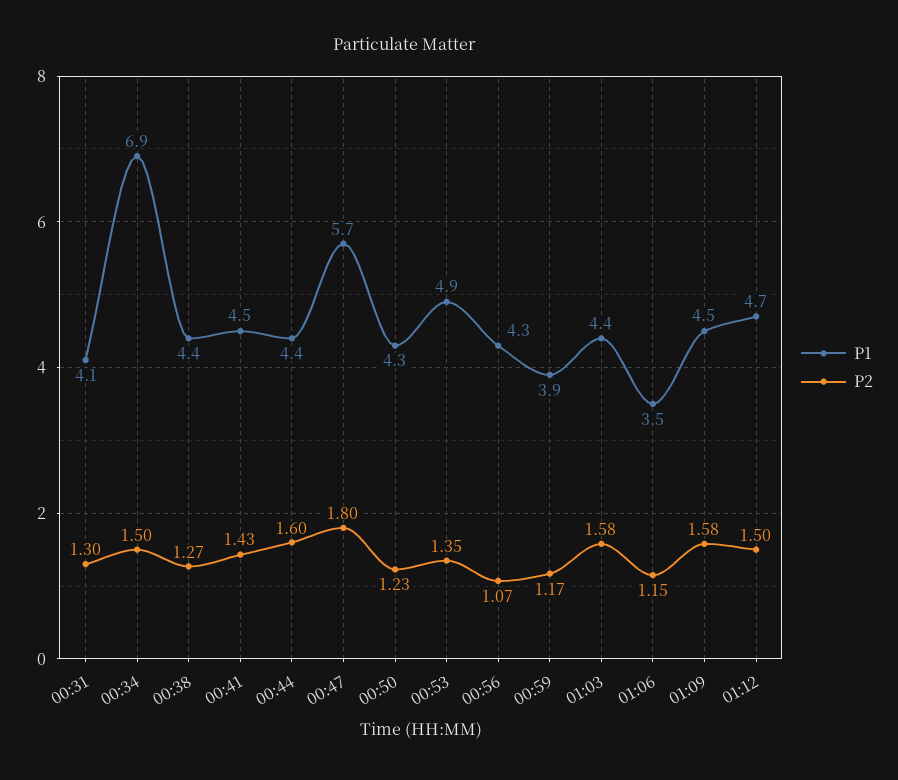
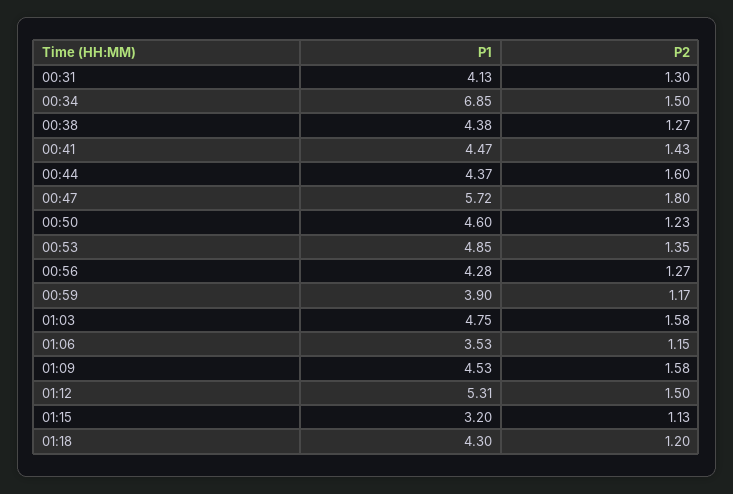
P1, 00:50: 4.3 -> 4.6
P2, 00:56: 1.07 -> 1.27
P1, 01:03: 4.4 -> 4.75
P1, 01:12: 4.7 -> 5.31
P1, 01:15: none -> 3.2
P2, 01:15: none -> 1.13
P1, 01:18: none -> 4.3
P2, 01:18: none -> 1.2

